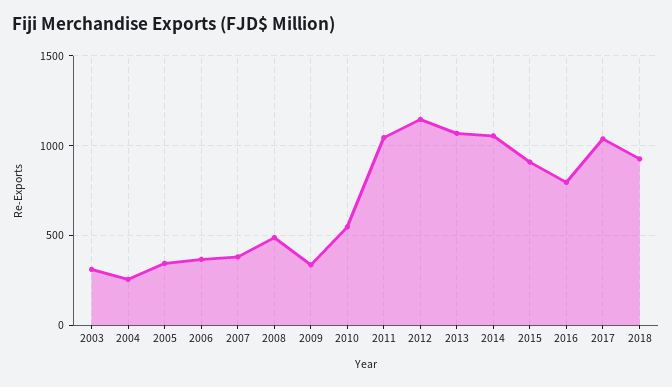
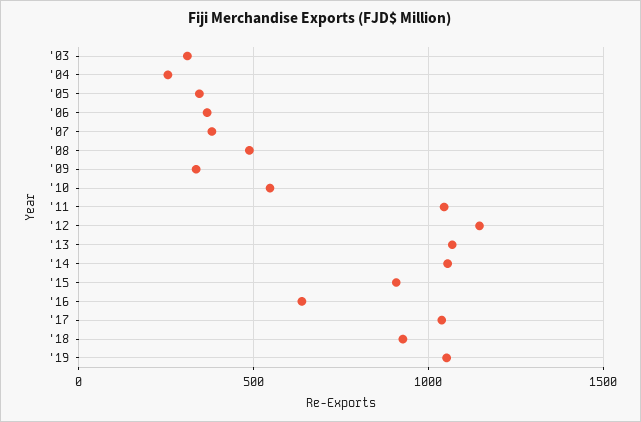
2016: 800 -> 650
'19: none -> 1050

